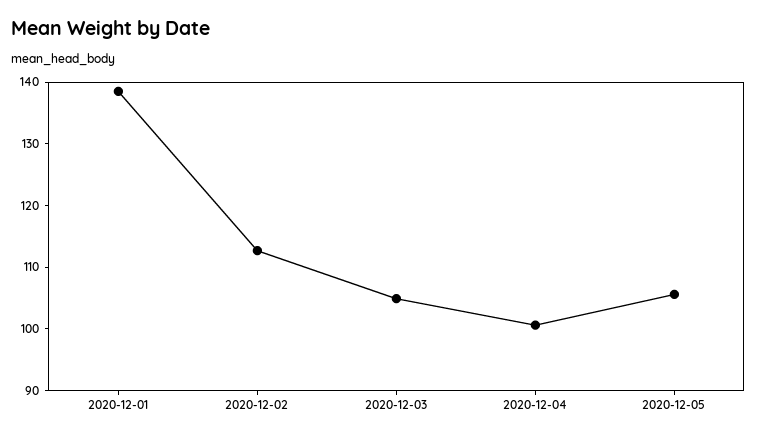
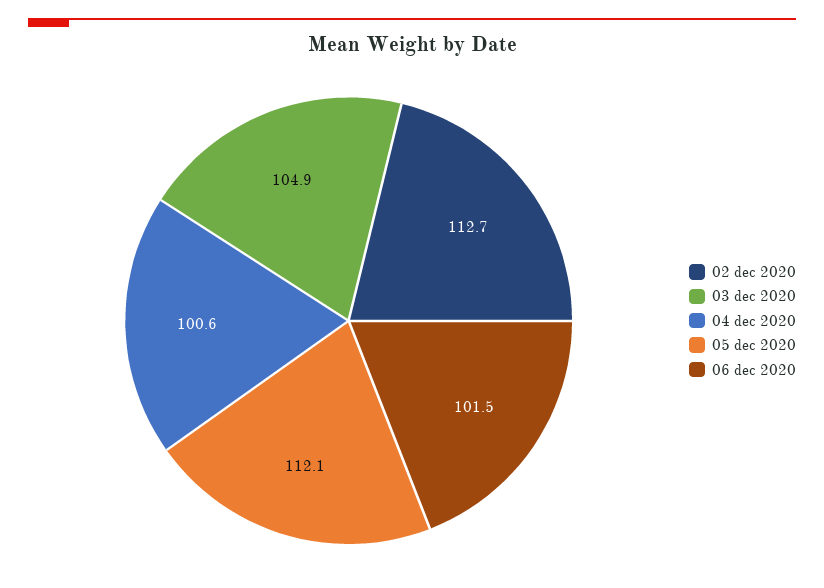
2020-12-01: 138 -> none
2020-12-05: 106 -> 112.1
06 dec 2020: none -> 101.5

